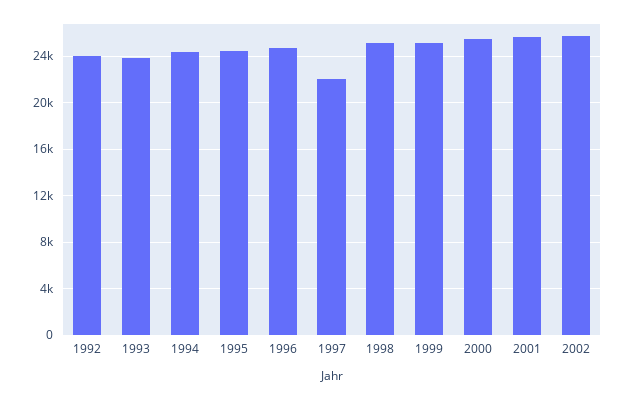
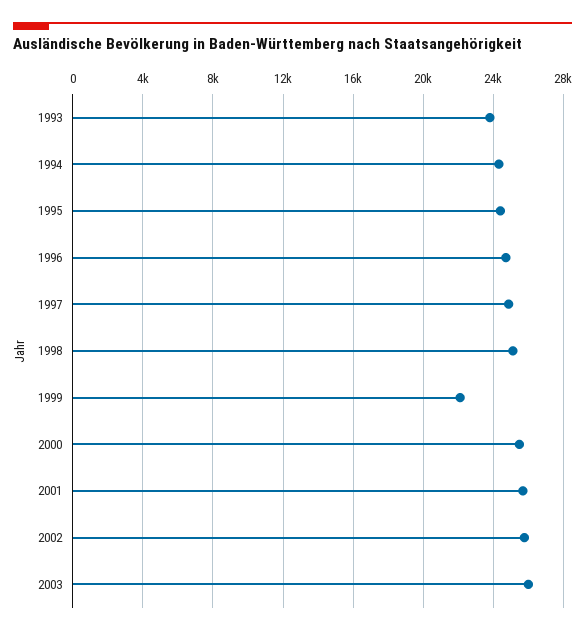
1992: 24000 -> none
1997: 22000 -> 25000
1999: 25000 -> 22000
2003: none -> 26000

